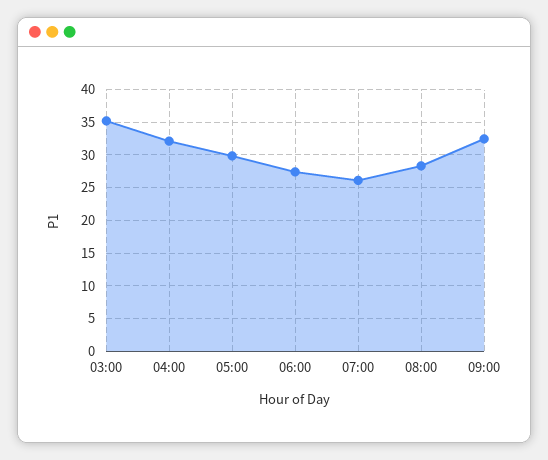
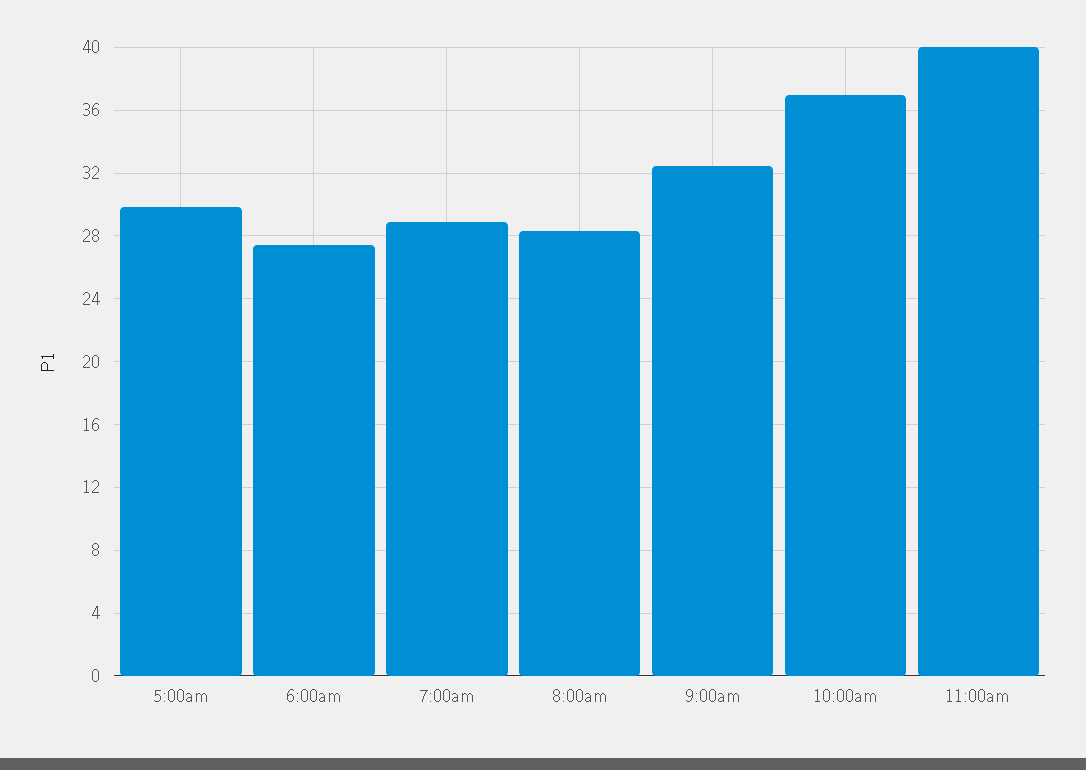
03:00: 35 -> none
04:00: 32 -> none
07:00: 26 -> 29
10:00am: none -> 37
11:00am: none -> 40

